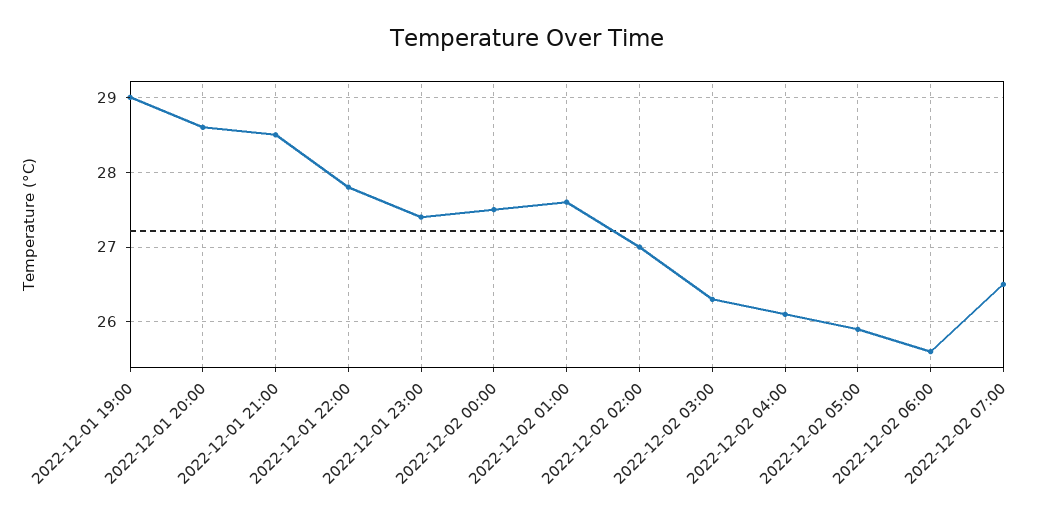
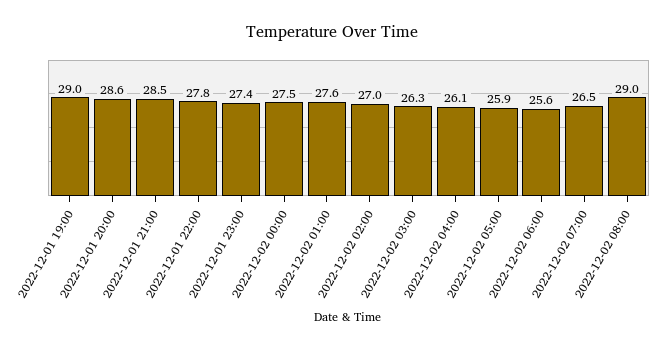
2022-12-02 08:00: none -> 29

